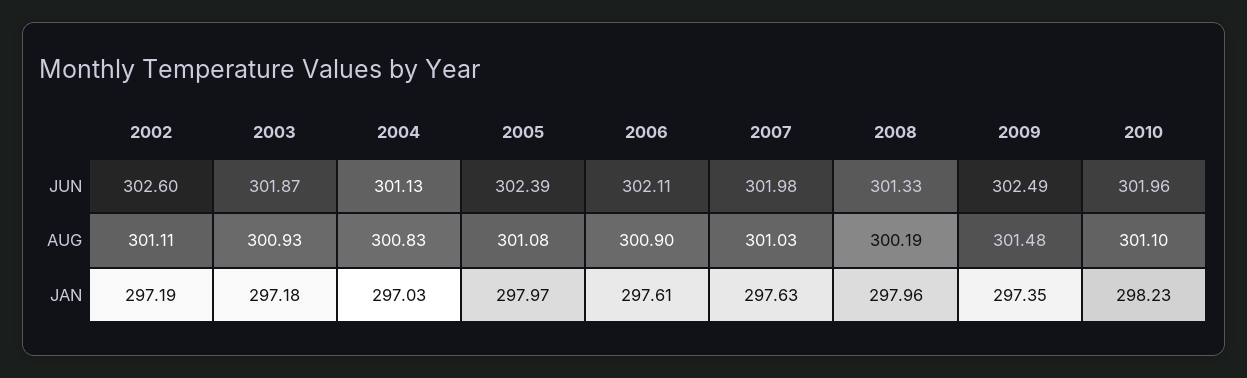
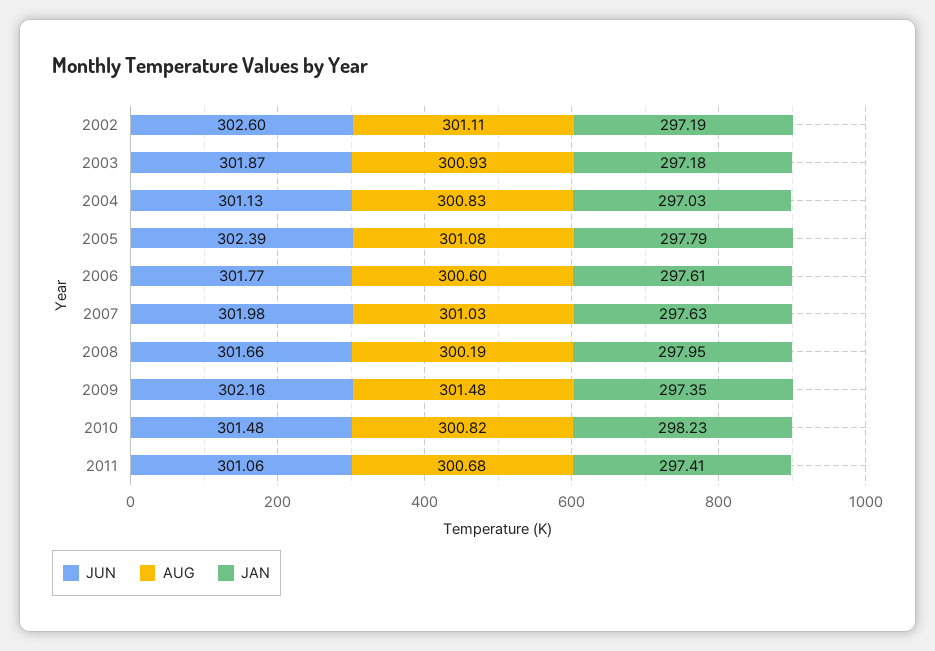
JUN, 2006: 302.11 -> 301.77
JUN, 2008: 301.33 -> 301.66
JUN, 2009: 302.49 -> 302.16
JUN, 2010: 301.96 -> 301.48
AUG, 2006: 300.9 -> 300.6
AUG, 2010: 301.1 -> 300.82
JAN, 2005: 297.97 -> 297.79
JAN, 2008: 297.96 -> 297.95
JUN, 2011: none -> 301.06
AUG, 2011: none -> 300.68
JAN, 2011: none -> 297.41

